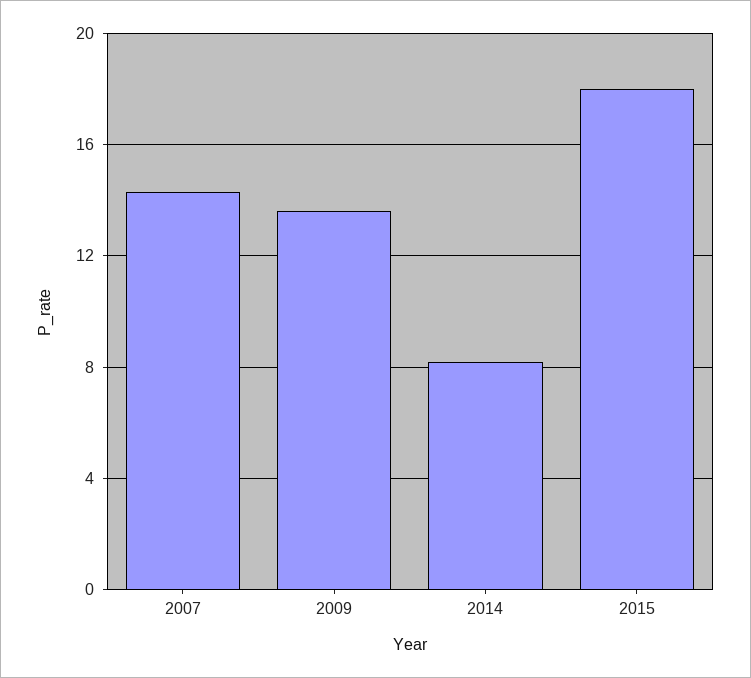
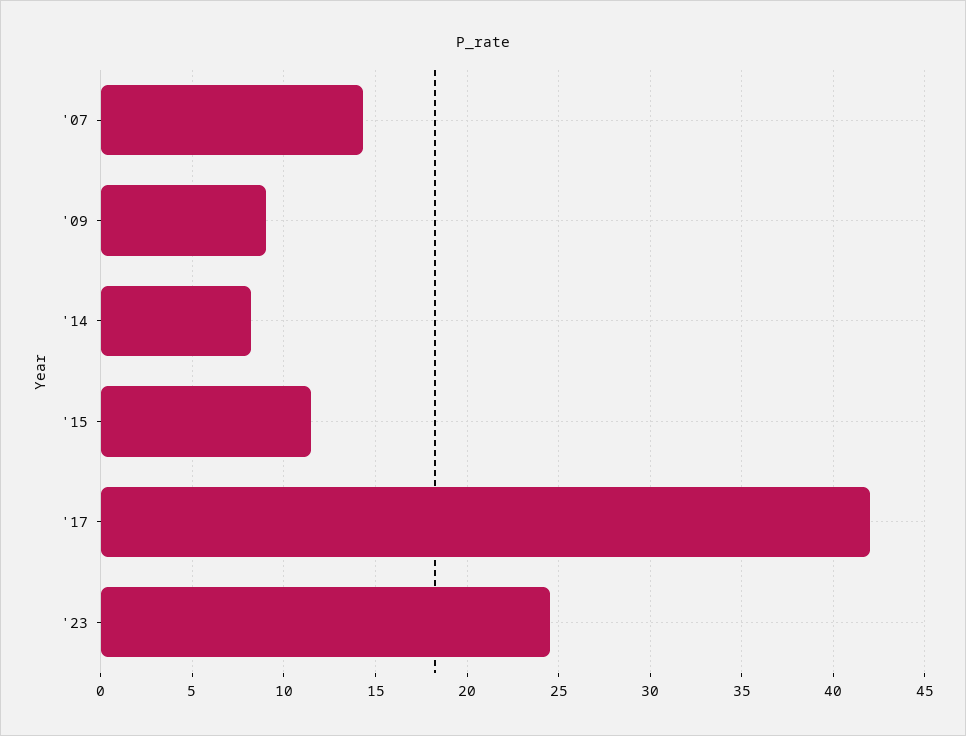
2009: 13.5 -> 9
2015: 18 -> 11.5
'17: none -> 42
'23: none -> 24.5

